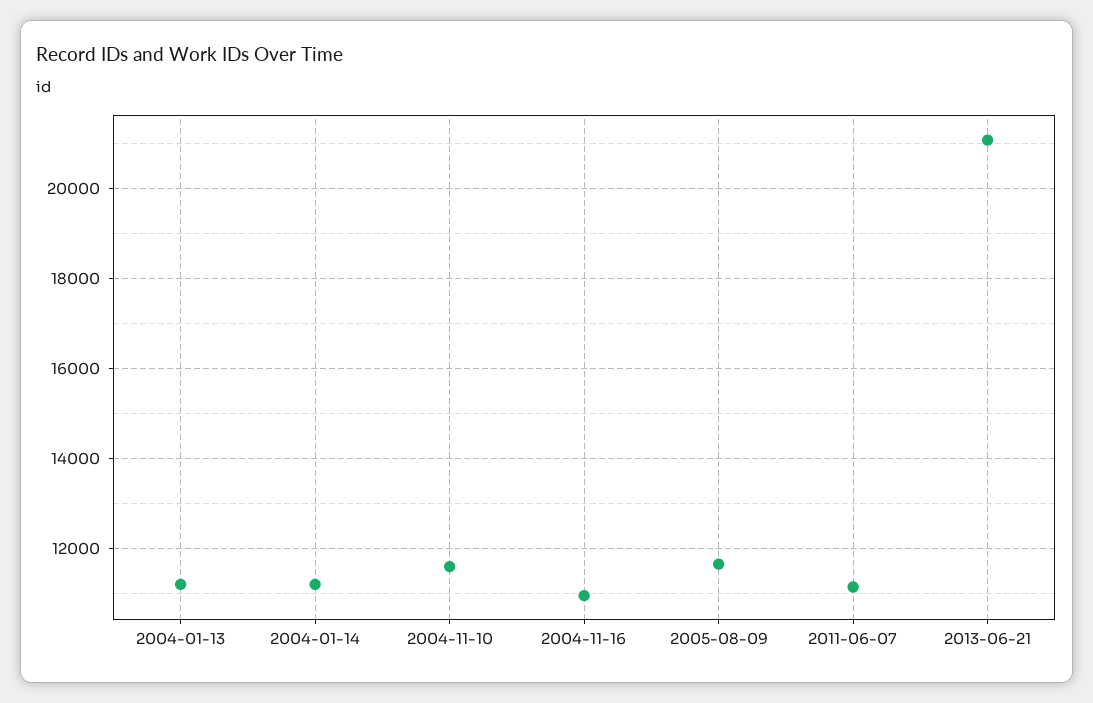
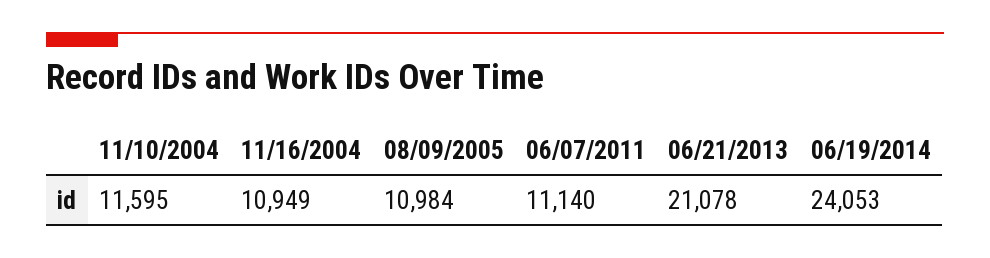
2004-01-13: 11200 -> none
2004-01-14: 11200 -> none
2005-08-09: 11600 -> 10984
06/19/2014: none -> 24053

